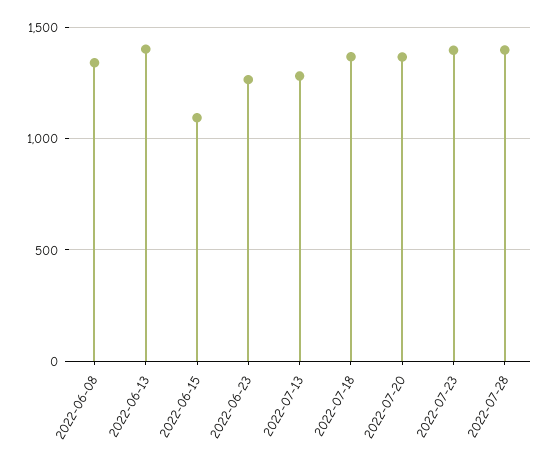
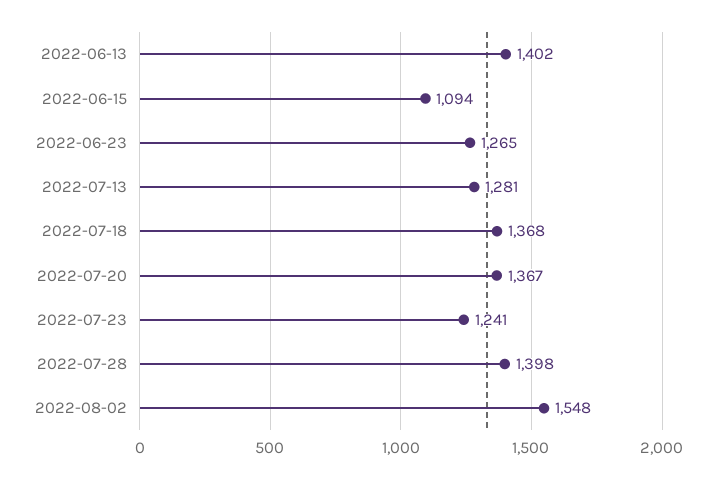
2022-06-08: 1350 -> none
2022-07-23: 1400 -> 1241
2022-08-02: none -> 1548

